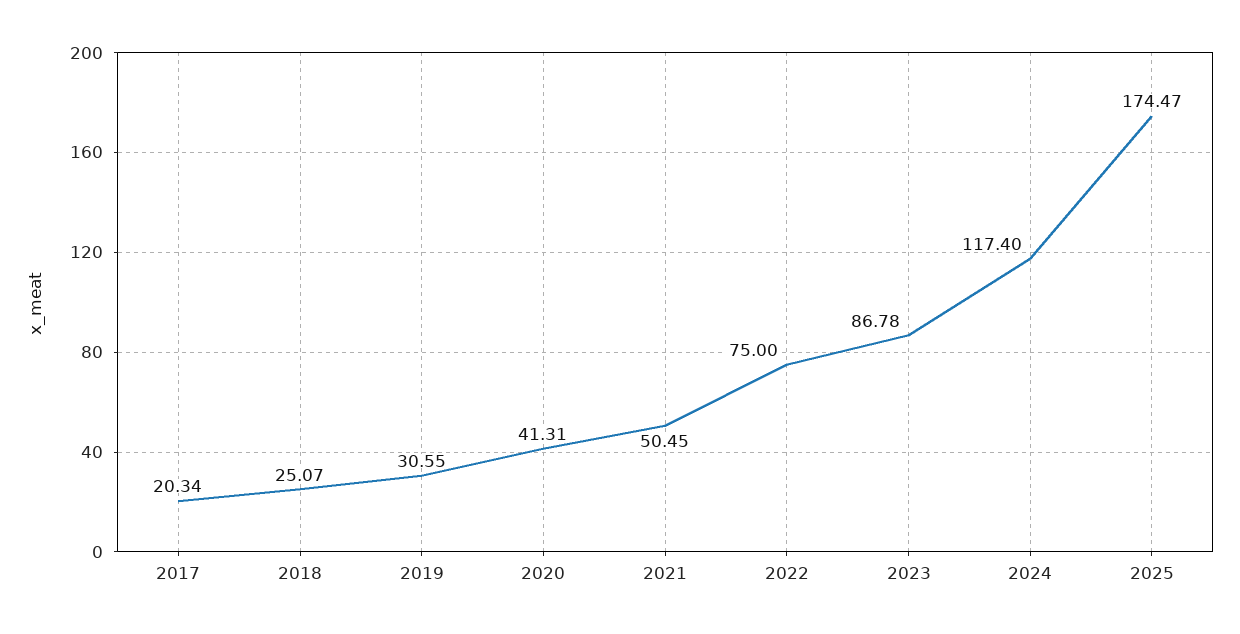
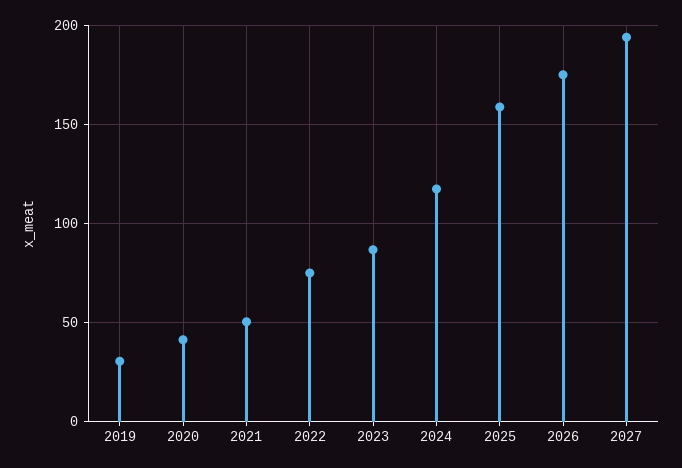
2017: 20.34 -> none
2018: 25.07 -> none
2025: 174.47 -> 160
2026: none -> 175
2027: none -> 195

